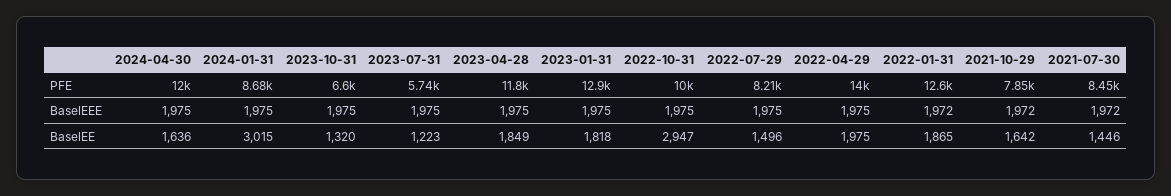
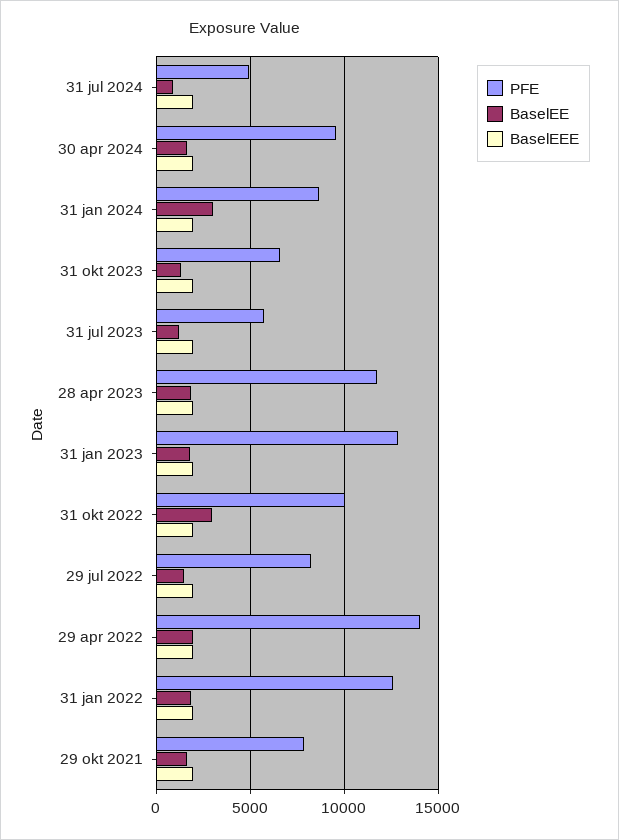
PFE, 2024-04-30: 12000 -> 9500
PFE, 2021-07-30: 8450 -> none
BaselEEE, 2021-07-30: 1972 -> none
BaselEE, 2021-07-30: 1446 -> none
PFE, 31 jul 2024: none -> 5000
BaselEE, 31 jul 2024: none -> 1000
BaselEEE, 31 jul 2024: none -> 2000

